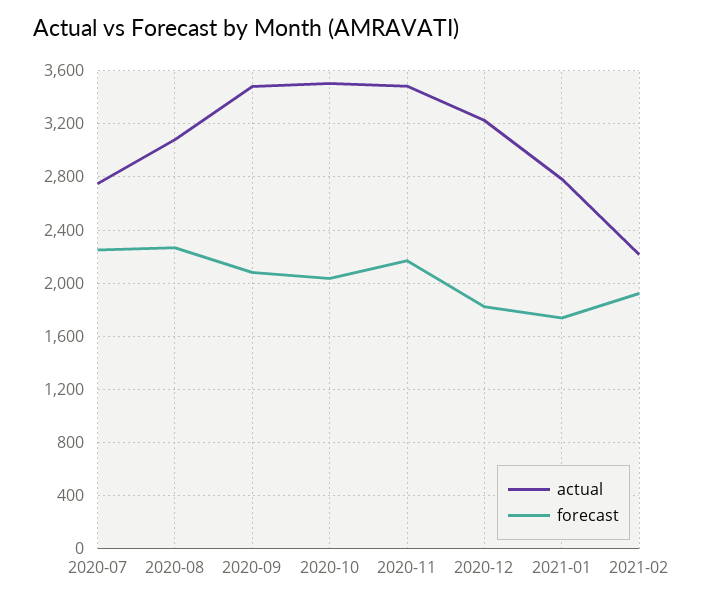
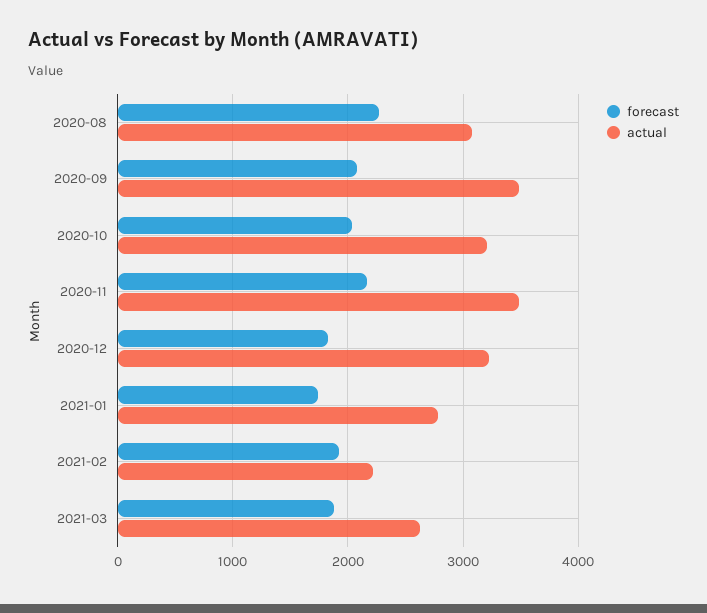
actual, 2020-07: 2750 -> none
forecast, 2020-07: 2250 -> none
actual, 2020-10: 3500 -> 3200
forecast, 2021-03: none -> 1900
actual, 2021-03: none -> 2600

